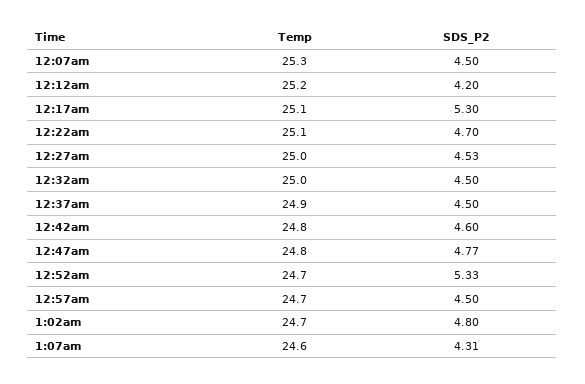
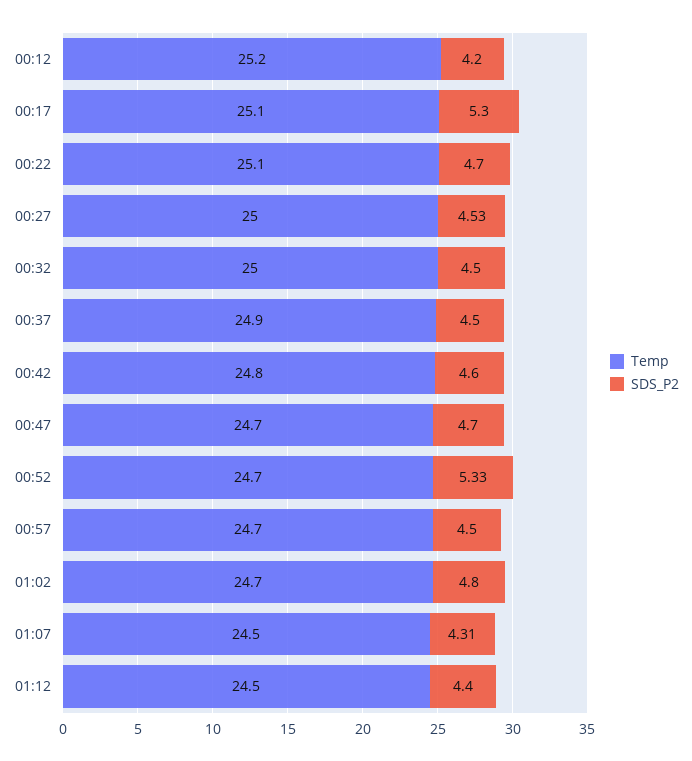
Temp, 12:07am: 25.3 -> none
SDS_P2, 12:07am: 4.5 -> none
Temp, 12:47am: 24.8 -> 24.7
SDS_P2, 12:47am: 4.77 -> 4.7
Temp, 1:07am: 24.6 -> 24.5
Temp, 01:12: none -> 24.5
SDS_P2, 01:12: none -> 4.4

